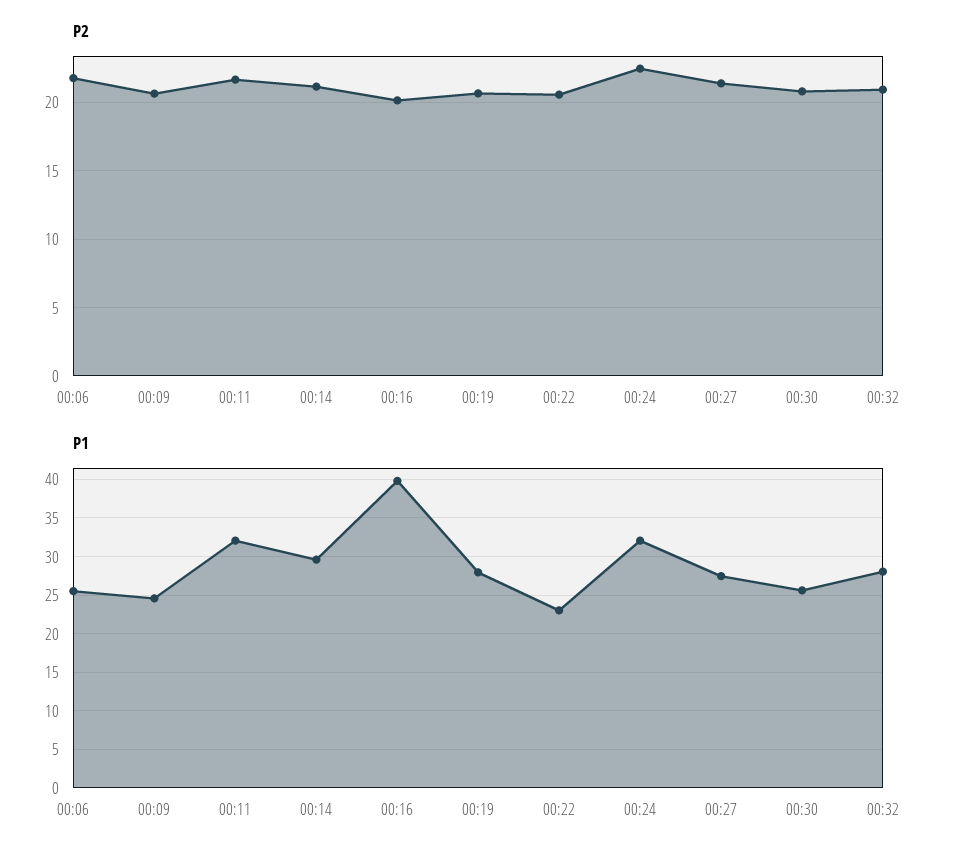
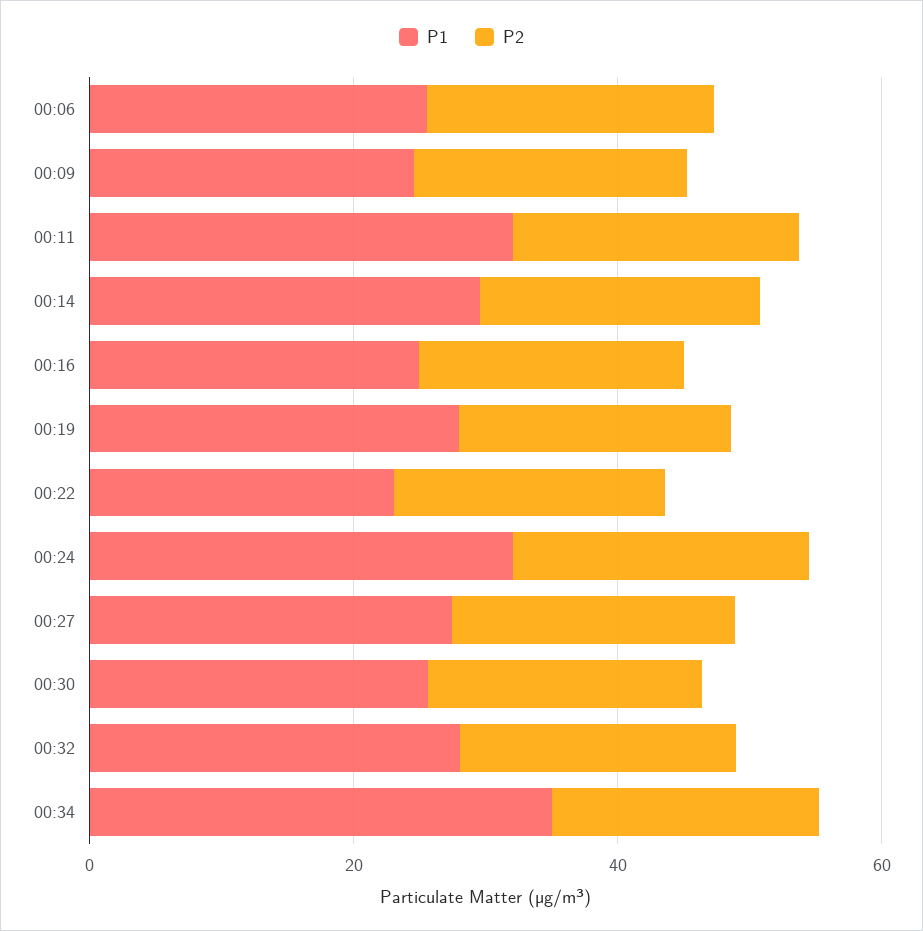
P1, 00:16: 40 -> 25
P1, 00:34: none -> 35
P2, 00:34: none -> 20

